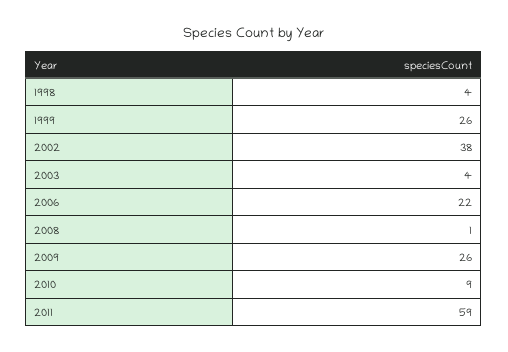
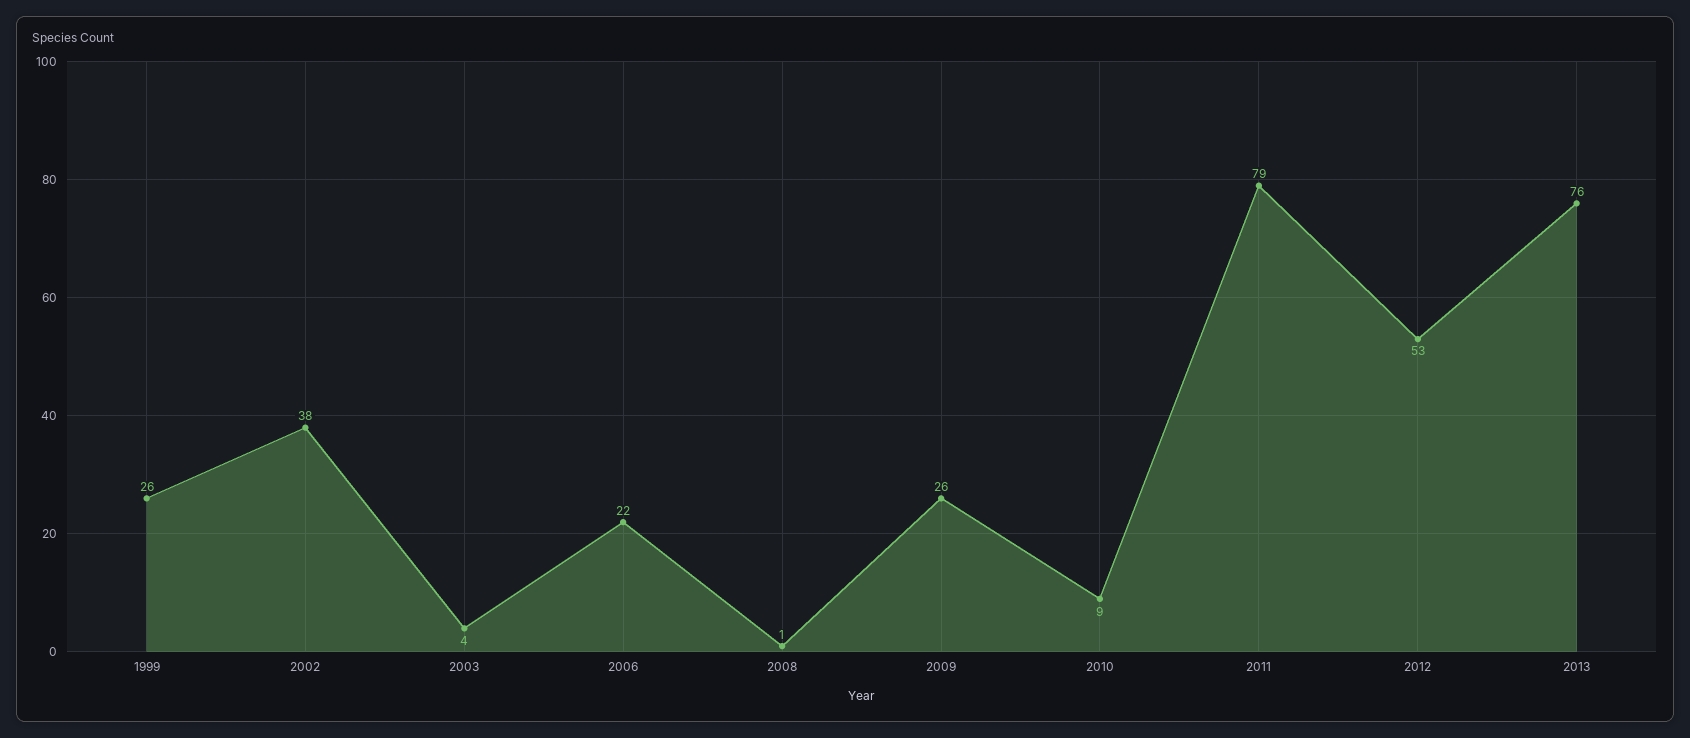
1998: 4 -> none
2011: 59 -> 79
2012: none -> 53
2013: none -> 76

